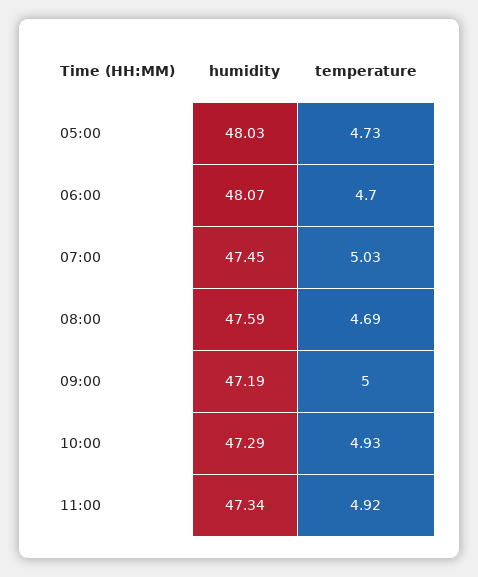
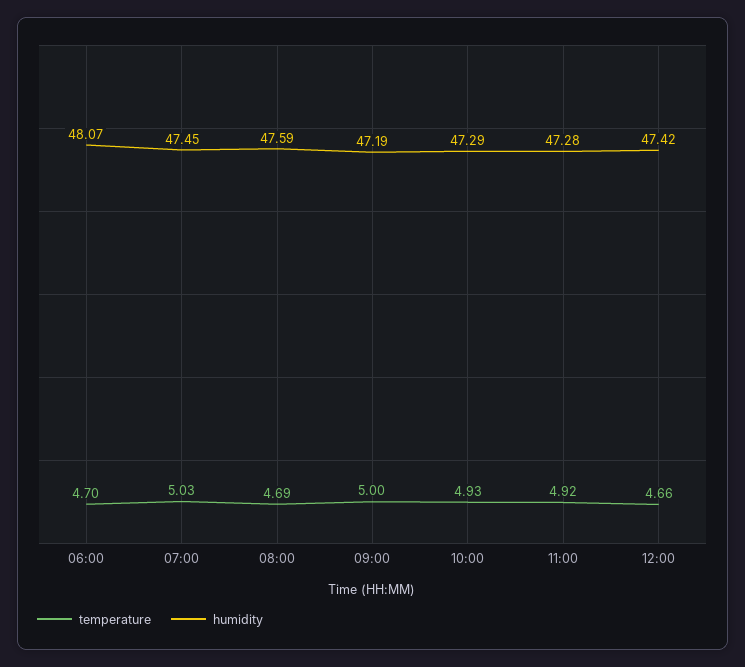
humidity, 05:00: 48.03 -> none
temperature, 05:00: 4.73 -> none
humidity, 11:00: 47.34 -> 47.28
temperature, 12:00: none -> 4.66
humidity, 12:00: none -> 47.42

